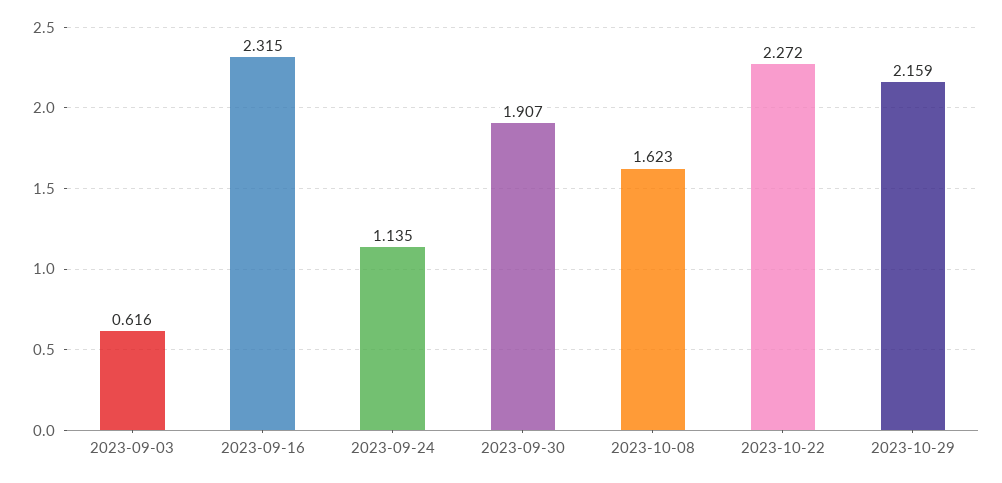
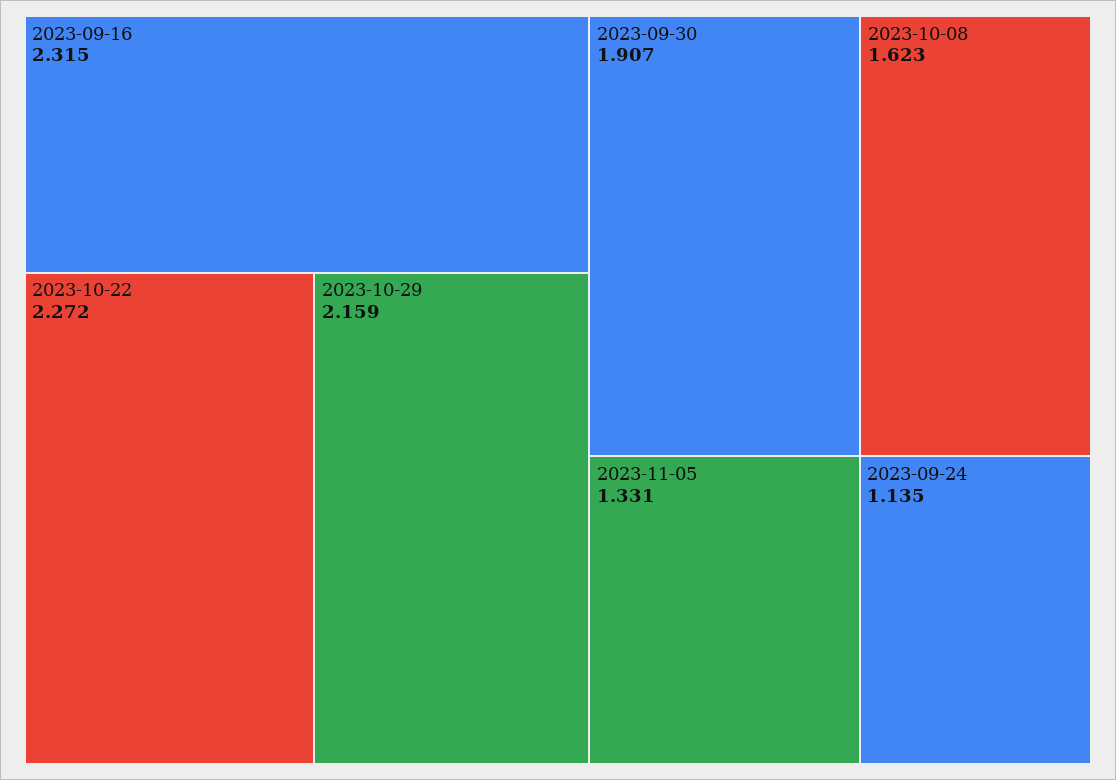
2023-09-03: 0.616 -> none
2023-11-05: none -> 1.331

